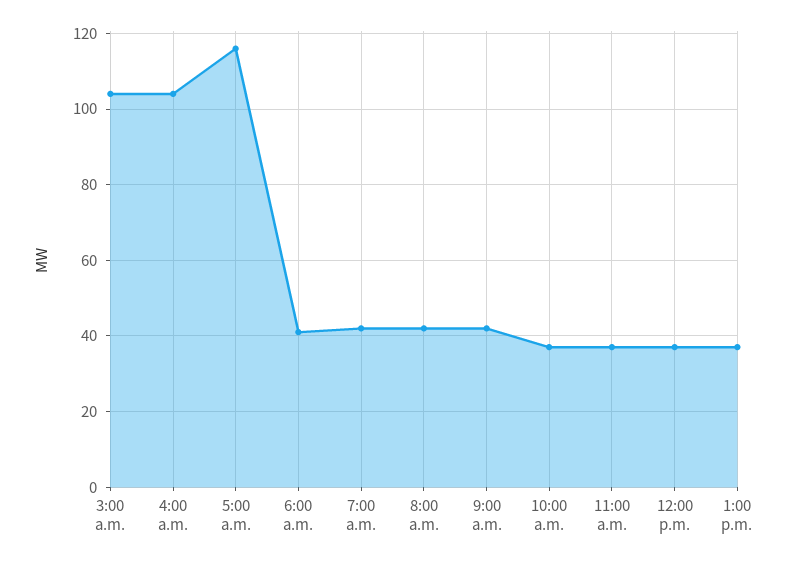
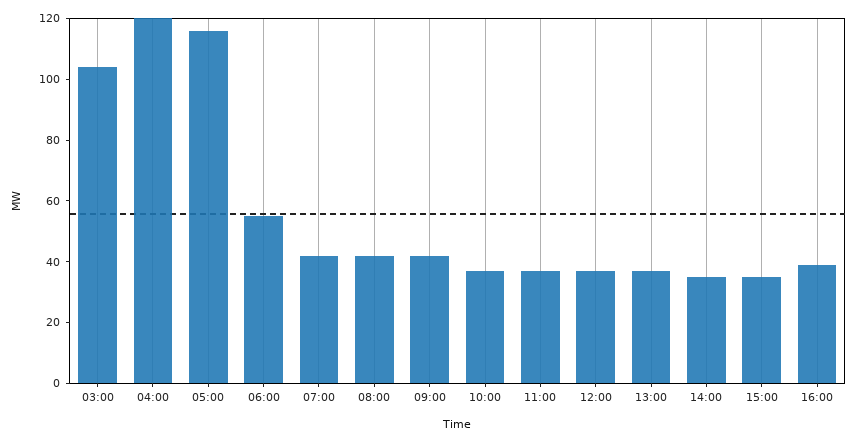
4:00 a.m.: 105 -> 120
6:00 a.m.: 40 -> 55
14:00: none -> 35
15:00: none -> 35
16:00: none -> 40

